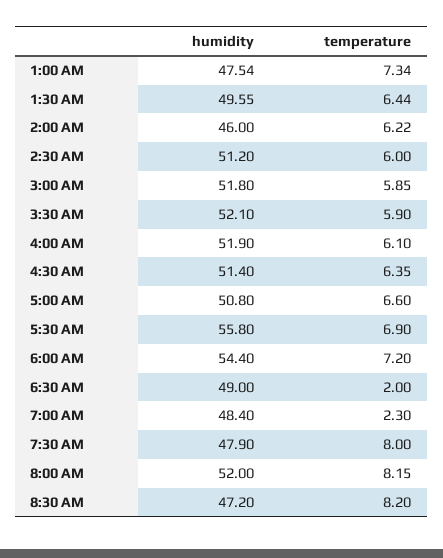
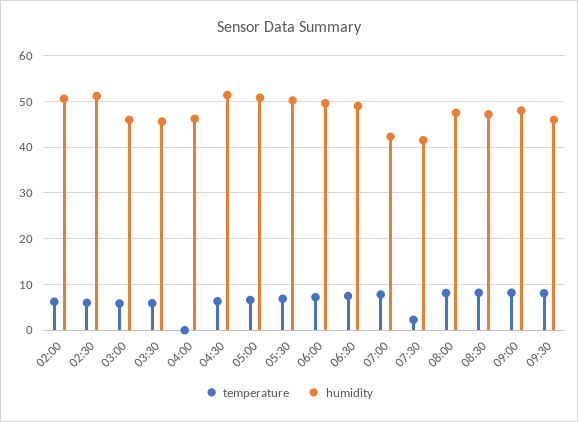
humidity, 1:00 AM: 47.54 -> none
temperature, 1:00 AM: 7.34 -> none
humidity, 1:30 AM: 49.55 -> none
temperature, 1:30 AM: 6.44 -> none
humidity, 2:00 AM: 46 -> 50
humidity, 3:00 AM: 51.8 -> 46
humidity, 3:30 AM: 52.1 -> 46
humidity, 4:00 AM: 51.9 -> 46
temperature, 4:00 AM: 6.1 -> 0
humidity, 5:30 AM: 55.8 -> 50
humidity, 6:00 AM: 54.4 -> 50
temperature, 6:30 AM: 2 -> 8
humidity, 7:00 AM: 48.4 -> 42
temperature, 7:00 AM: 2.3 -> 8
humidity, 7:30 AM: 47.9 -> 42
temperature, 7:30 AM: 8 -> 2
humidity, 8:00 AM: 52 -> 48
temperature, 09:00: none -> 8
humidity, 09:00: none -> 48
temperature, 09:30: none -> 8
humidity, 09:30: none -> 46

